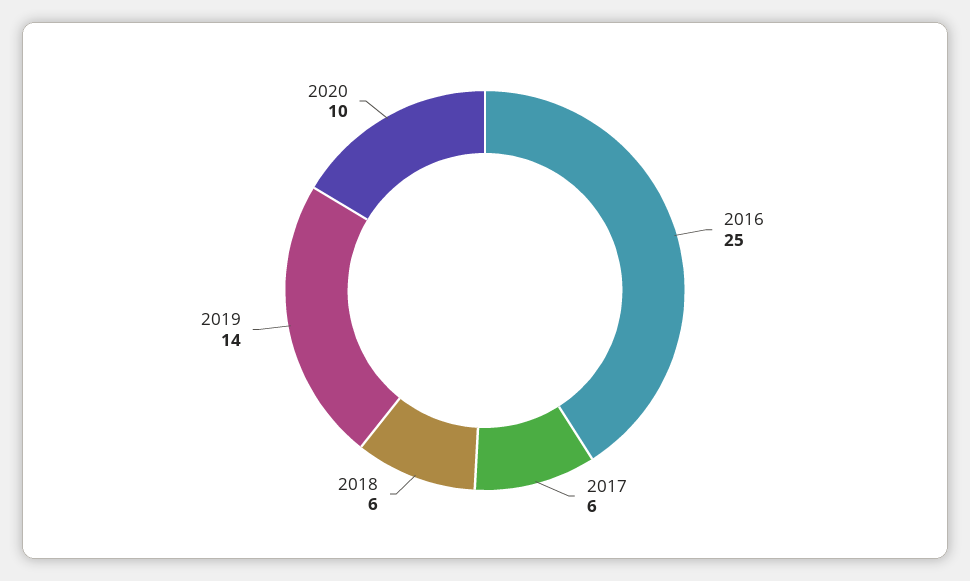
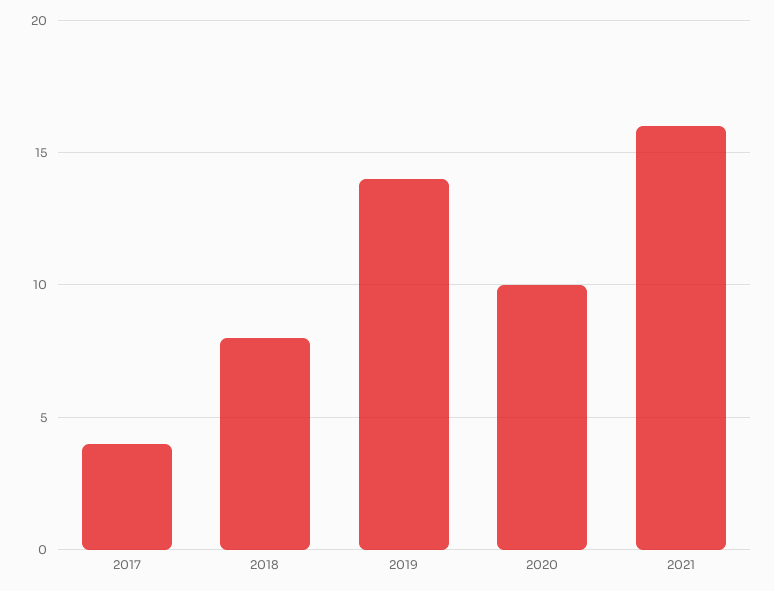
2016: 25 -> none
2017: 6 -> 4
2018: 6 -> 8
2021: none -> 16

